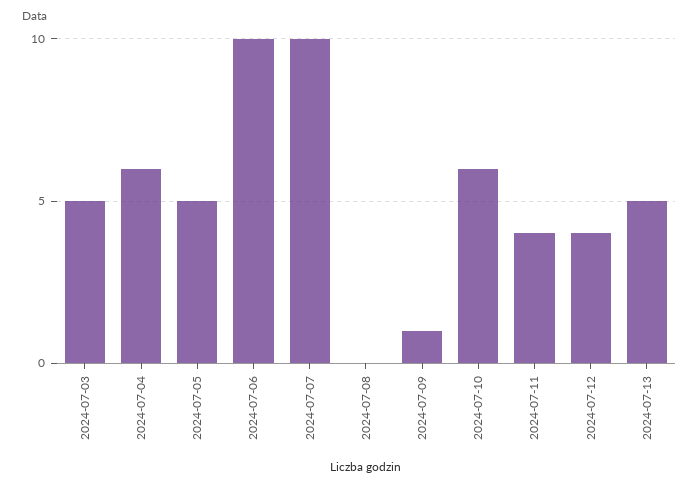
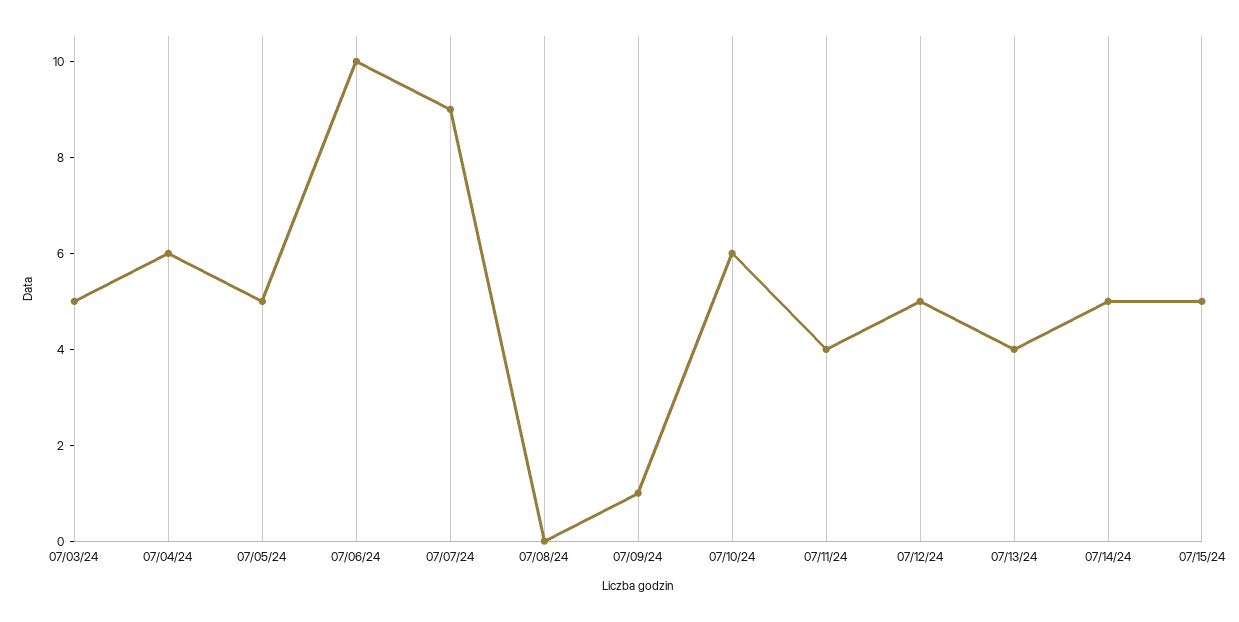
2024-07-07: 10 -> 9
2024-07-12: 4 -> 5
2024-07-13: 5 -> 4
07/14/24: none -> 5
07/15/24: none -> 5

